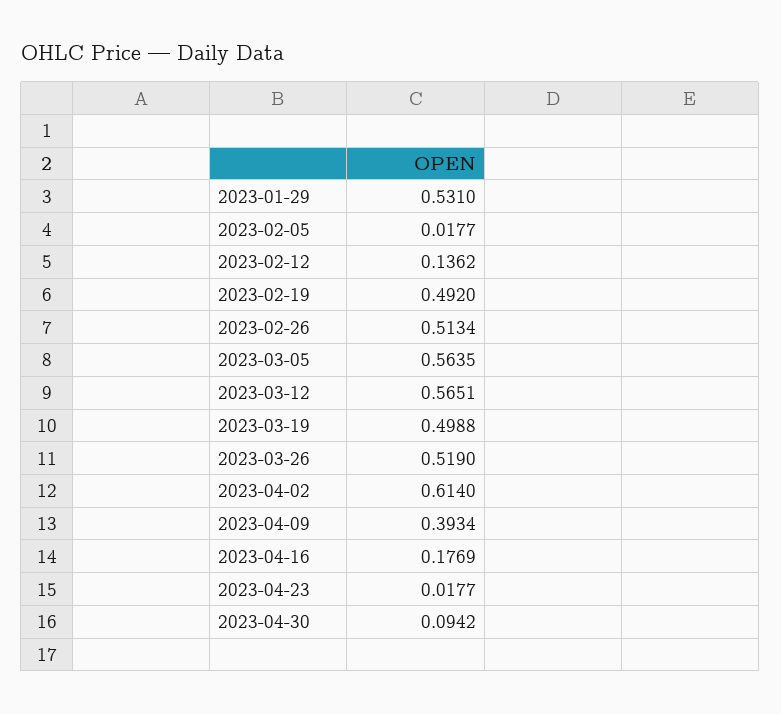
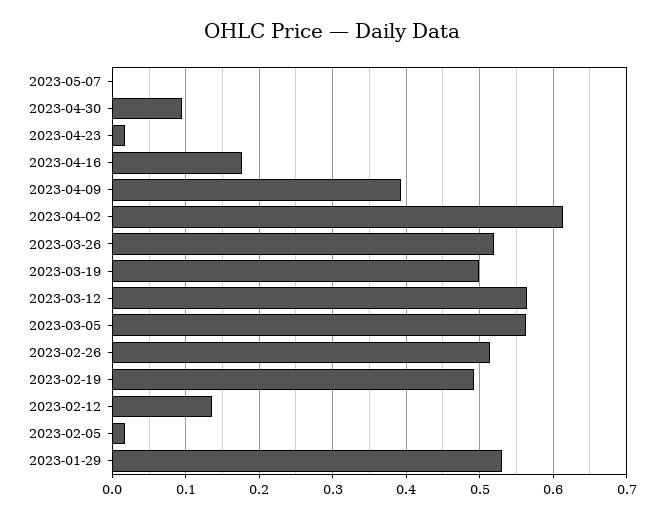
2023-05-07: none -> 0

